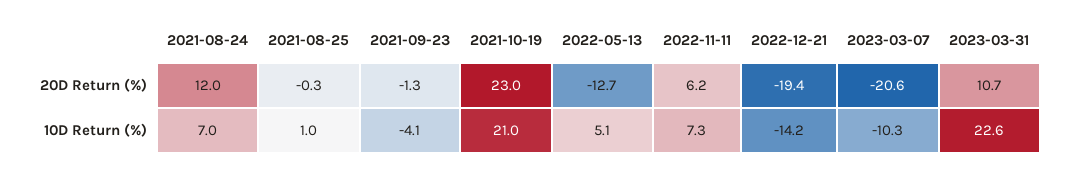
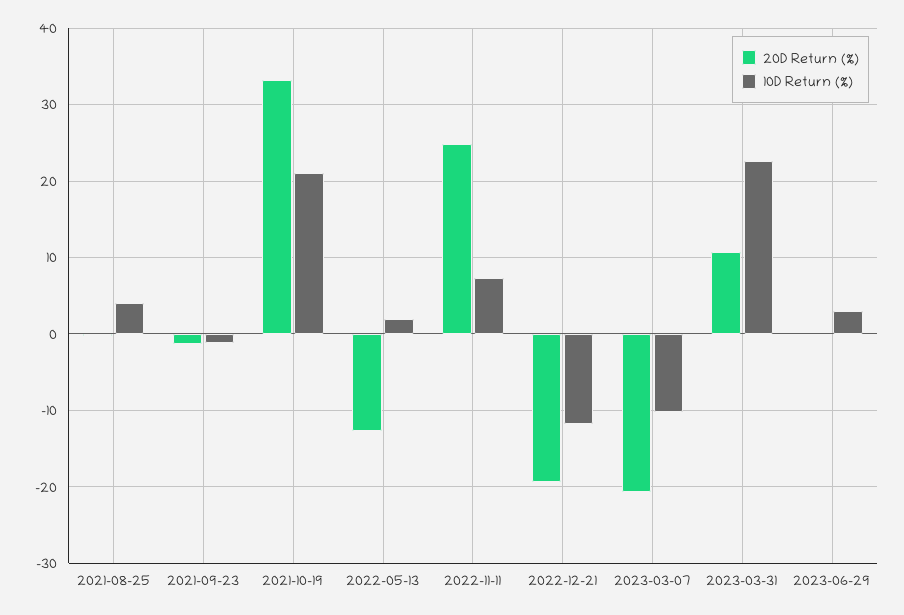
20D Return (%), 2021-08-24: 12 -> none
20D Return (%), 2021-10-19: 23 -> 33
20D Return (%), 2022-11-11: 6.2 -> 25
10D Return (%), 2021-08-24: 7 -> none
10D Return (%), 2021-08-25: 1 -> 4
10D Return (%), 2021-09-23: -4.1 -> -1
10D Return (%), 2022-05-13: 5.1 -> 2
10D Return (%), 2022-12-21: -14.2 -> -12
20D Return (%), 2023-06-29: none -> 0
10D Return (%), 2023-06-29: none -> 3

